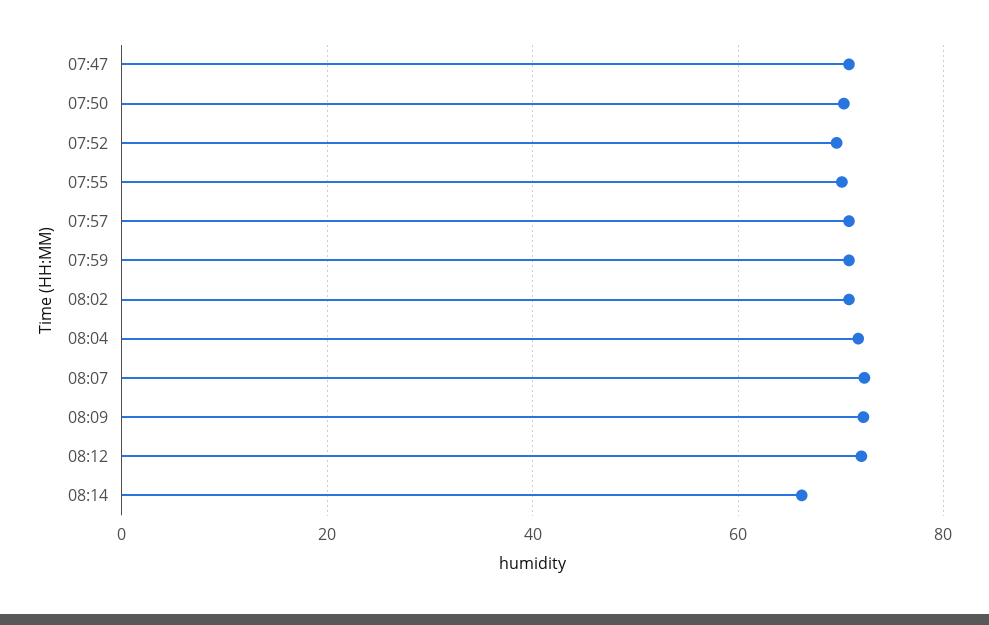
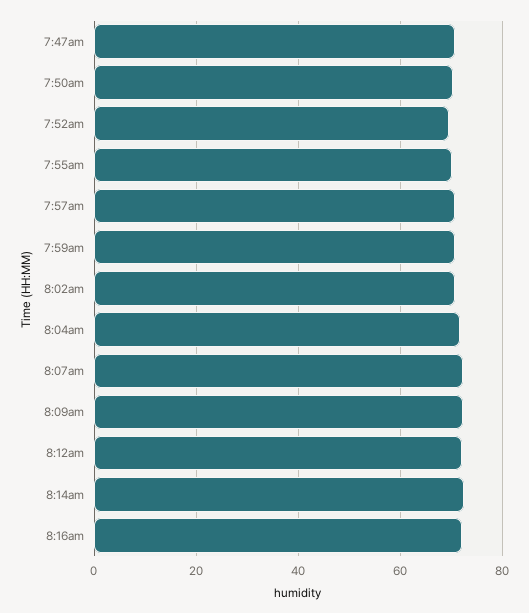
08:14: 66 -> 72
8:16am: none -> 72

